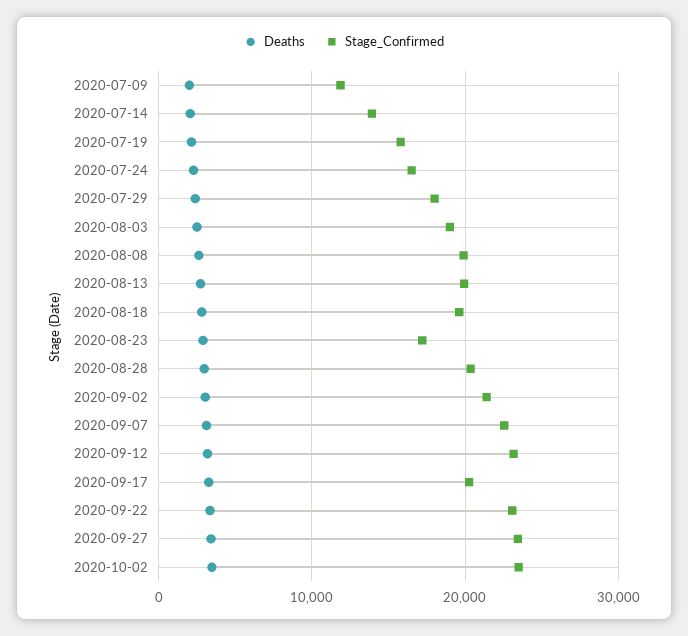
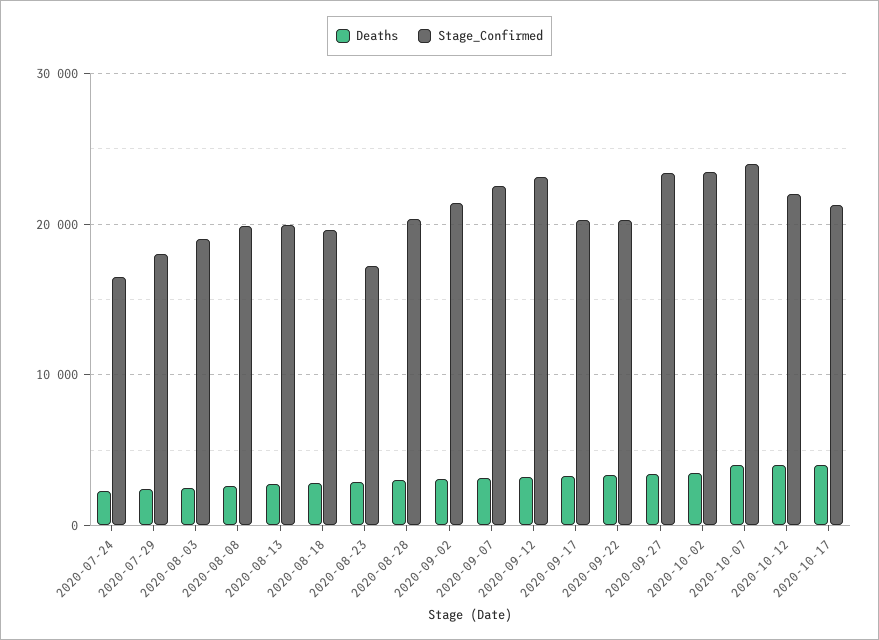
Deaths, 2020-07-09: 2000 -> none
Stage_Confirmed, 2020-07-09: 12000 -> none
Deaths, 2020-07-14: 2000 -> none
Stage_Confirmed, 2020-07-14: 14000 -> none
Deaths, 2020-07-19: 2000 -> none
Stage_Confirmed, 2020-07-19: 16000 -> none
Stage_Confirmed, 2020-09-22: 23000 -> 20000
Deaths, 2020-10-07: none -> 4000
Stage_Confirmed, 2020-10-07: none -> 24000
Deaths, 2020-10-12: none -> 4000
Stage_Confirmed, 2020-10-12: none -> 22000
Deaths, 2020-10-17: none -> 4000
Stage_Confirmed, 2020-10-17: none -> 21000

